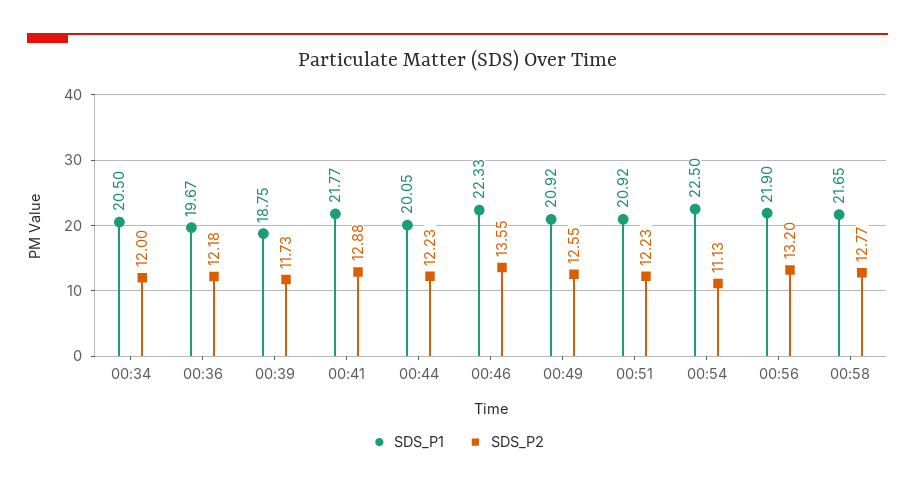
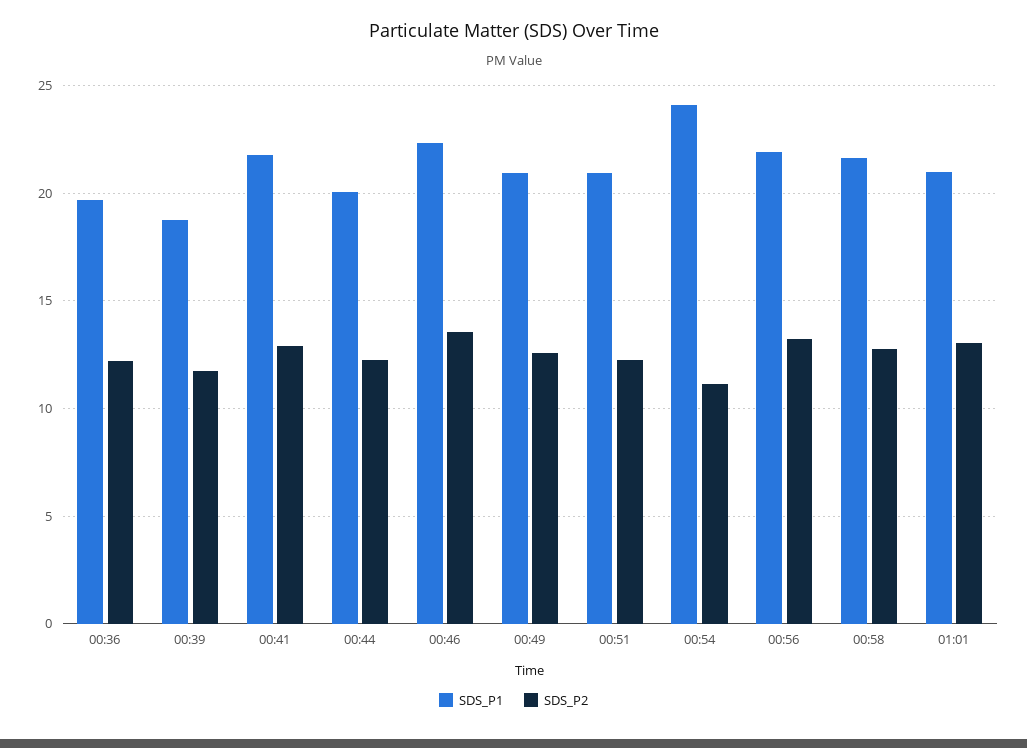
SDS_P1, 00:34: 20.5 -> none
SDS_P2, 00:34: 12 -> none
SDS_P1, 00:54: 22.5 -> 24
SDS_P1, 01:01: none -> 21
SDS_P2, 01:01: none -> 13

